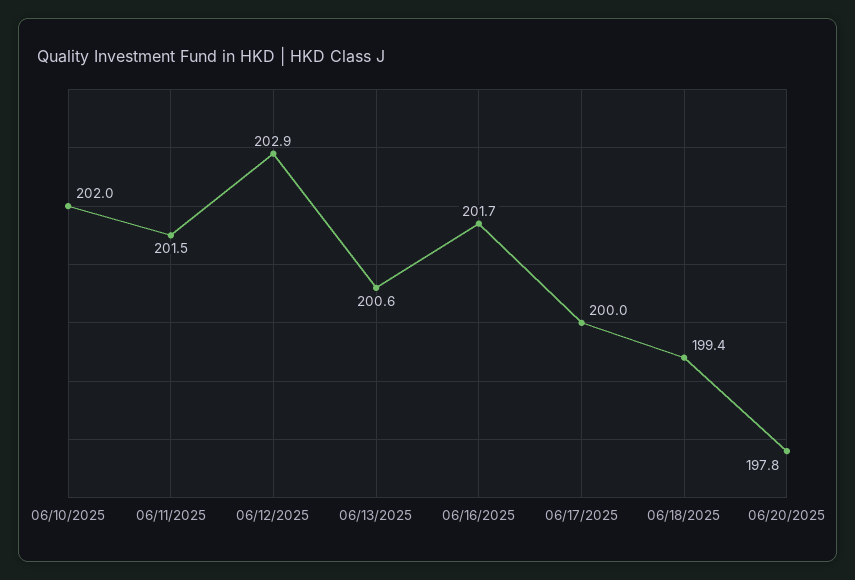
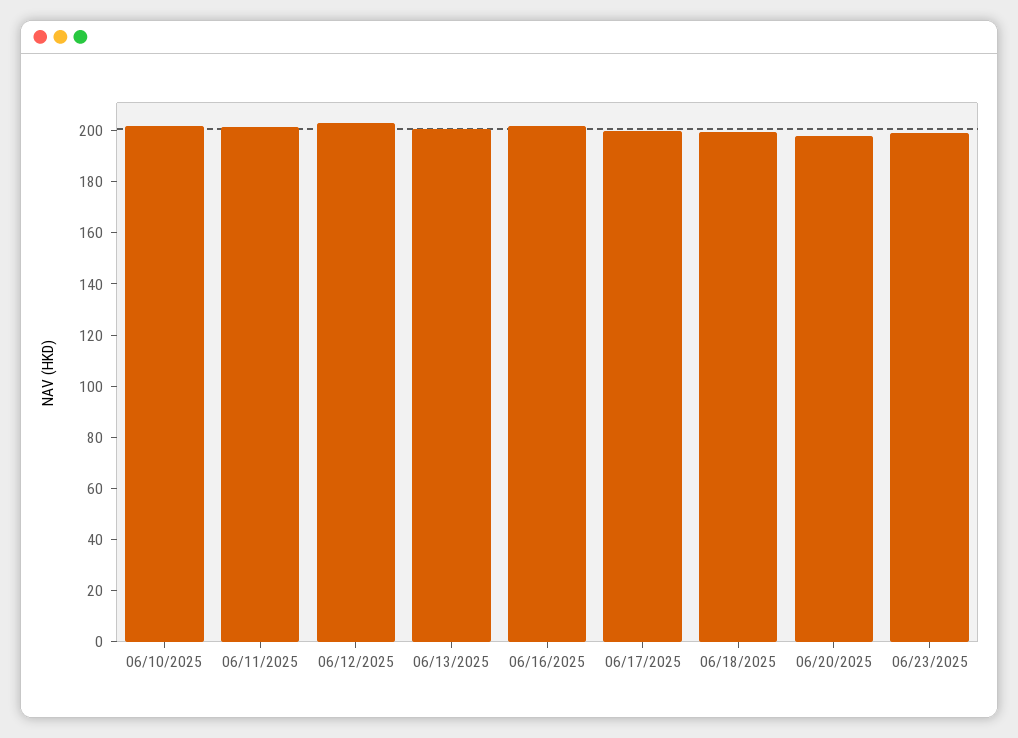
06/23/2025: none -> 200

